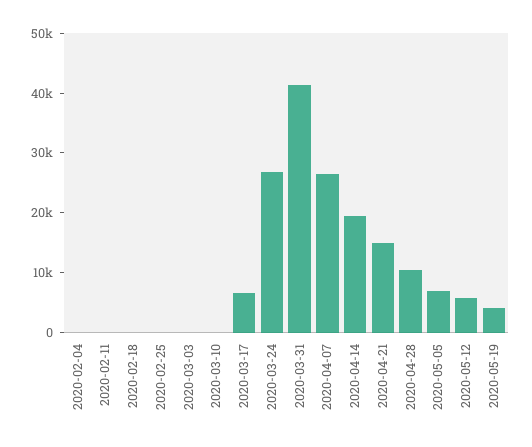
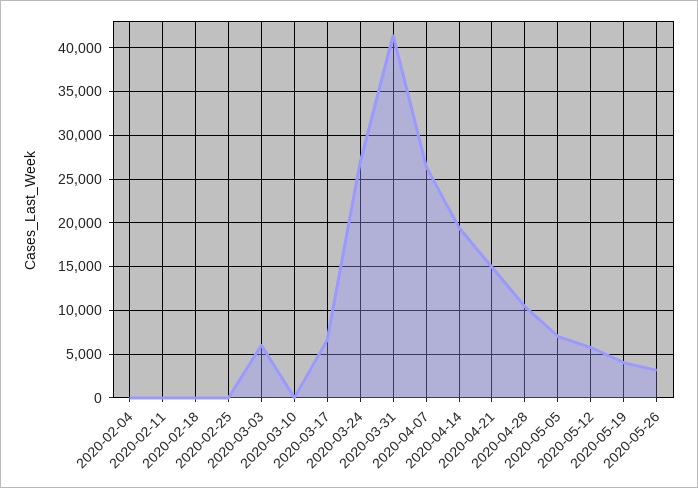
2020-03-03: 0 -> 6000
2020-05-26: none -> 3000

